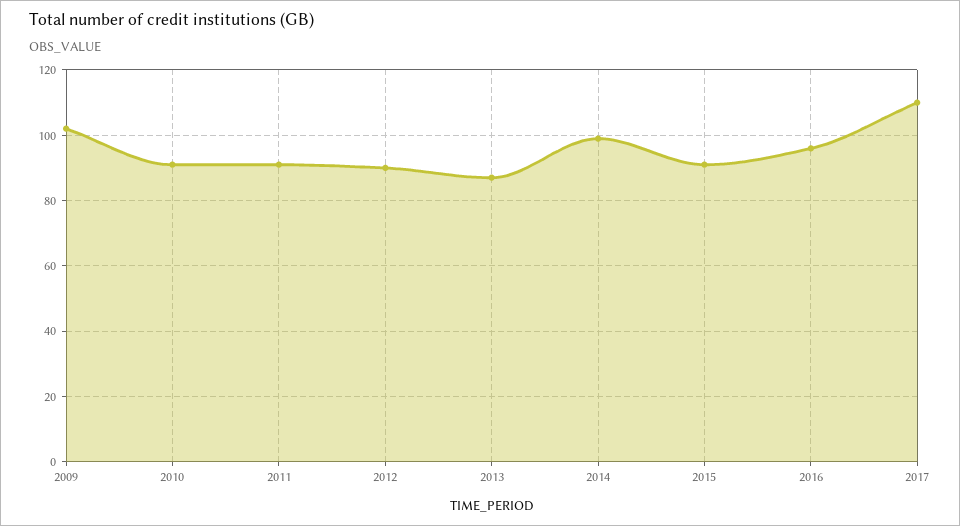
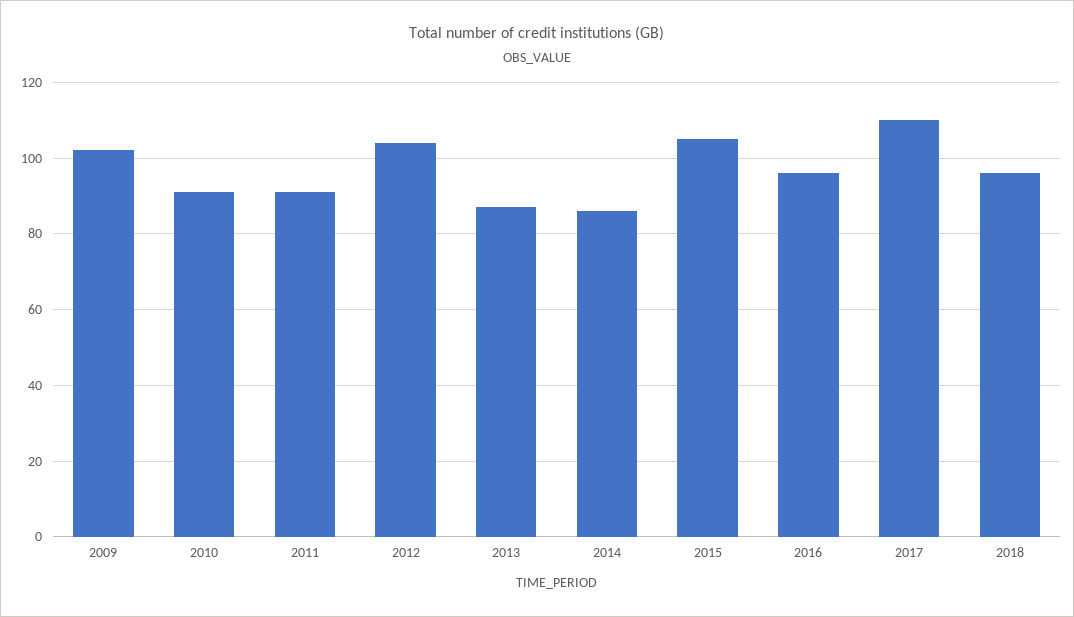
2012: 90 -> 105
2014: 100 -> 85
2015: 90 -> 105
2018: none -> 95

